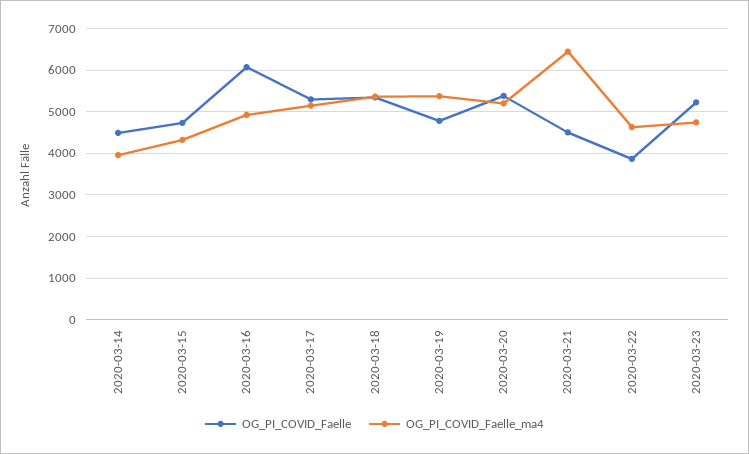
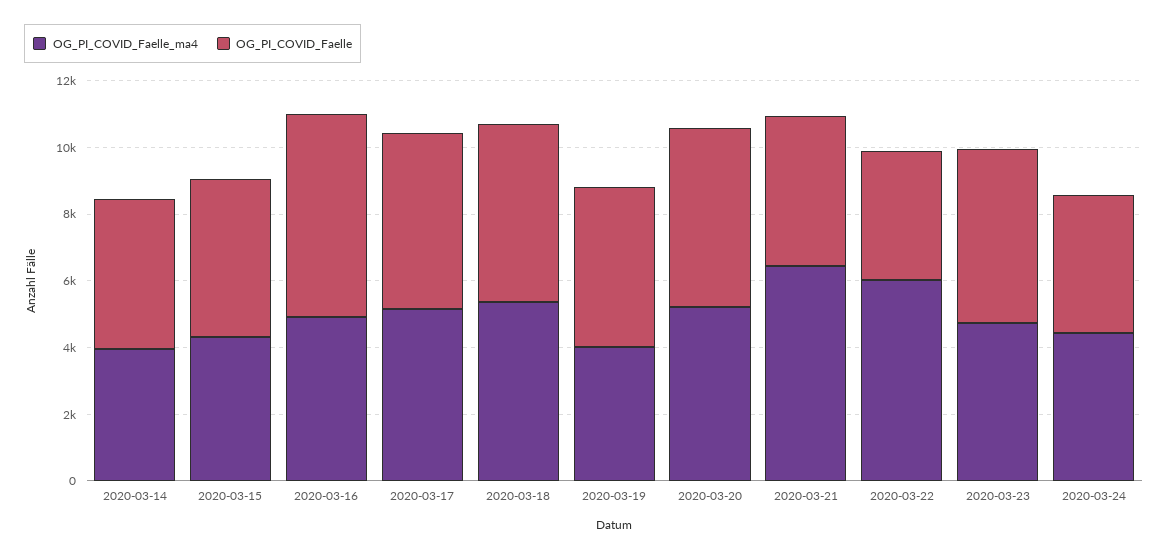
OG_PI_COVID_Faelle_ma4, 2020-03-19: 5400 -> 4000
OG_PI_COVID_Faelle_ma4, 2020-03-22: 4600 -> 6000
OG_PI_COVID_Faelle_ma4, 2020-03-24: none -> 4500
OG_PI_COVID_Faelle, 2020-03-24: none -> 4000

